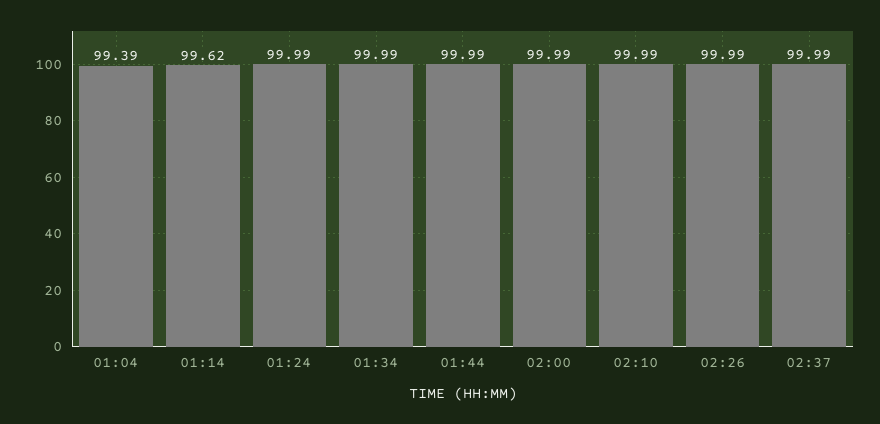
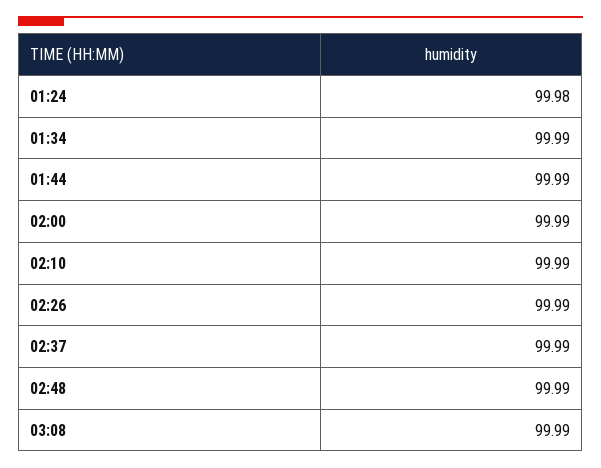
01:04: 99.39 -> none
01:14: 99.62 -> none
01:24: 99.99 -> 99.98
02:48: none -> 99.99
03:08: none -> 99.99

